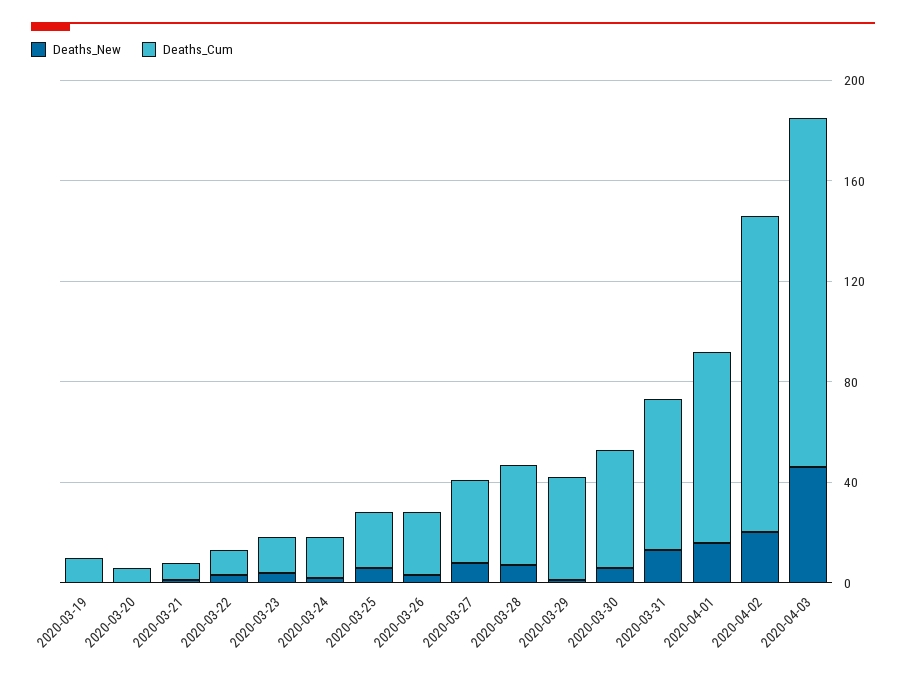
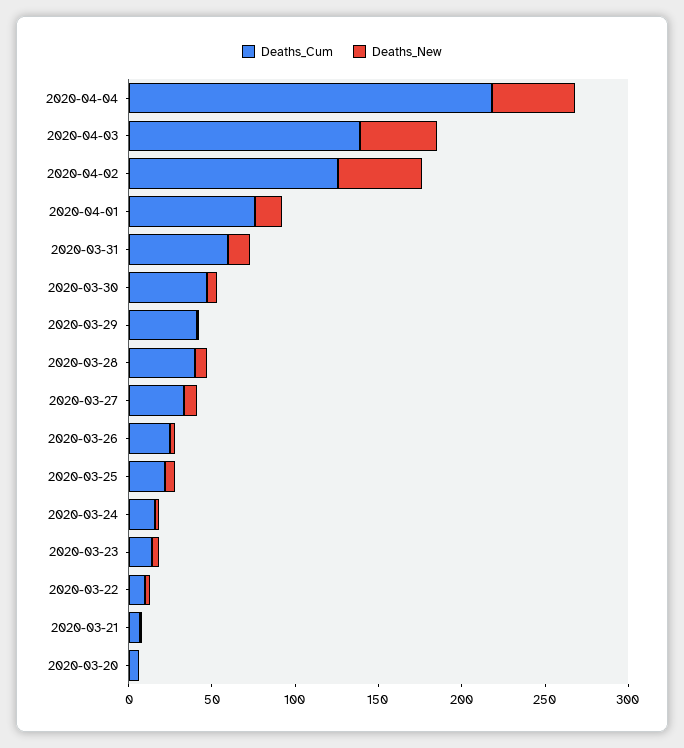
Deaths_New, 2020-03-19: 0 -> none
Deaths_Cum, 2020-03-19: 10 -> none
Deaths_New, 2020-04-02: 20 -> 50
Deaths_Cum, 2020-04-04: none -> 220
Deaths_New, 2020-04-04: none -> 50

